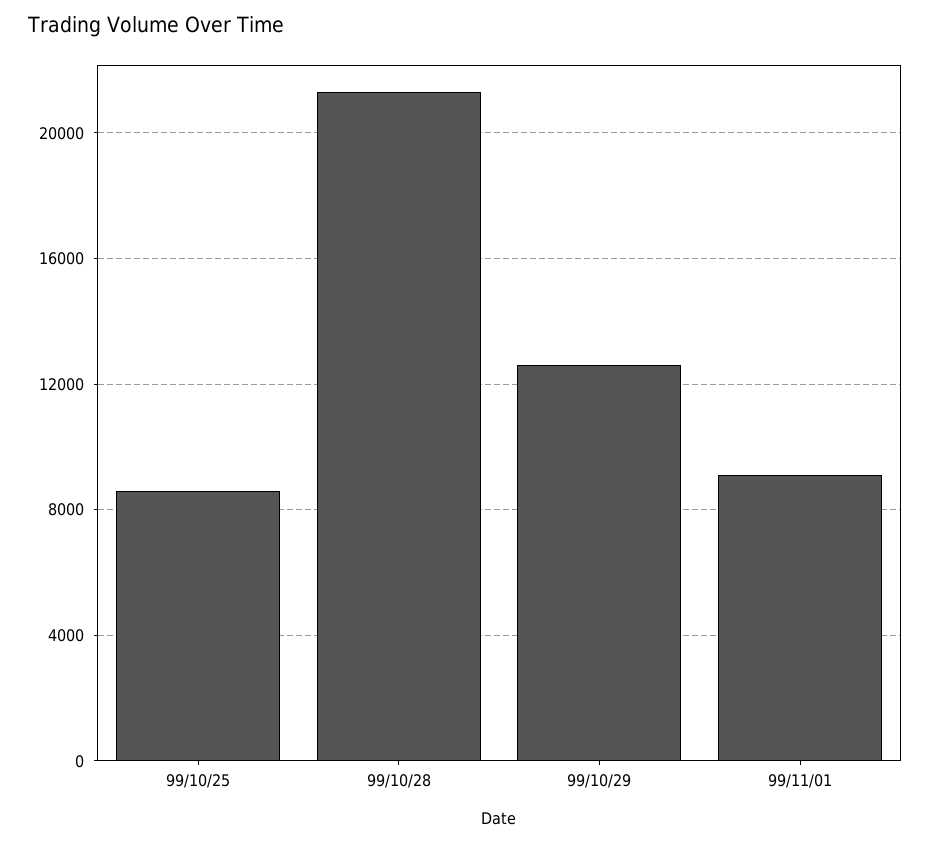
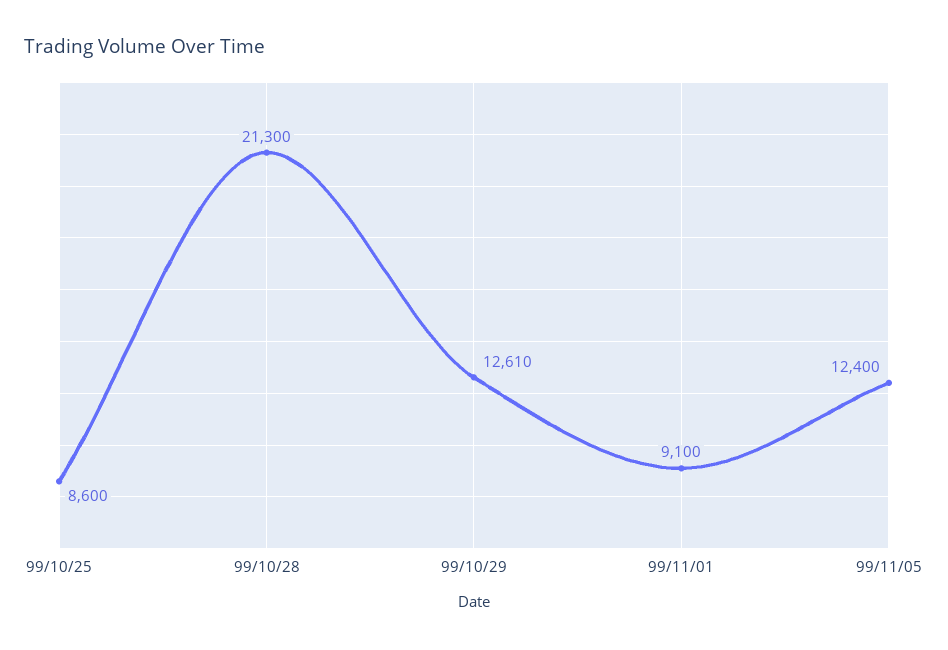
99/11/05: none -> 12400

